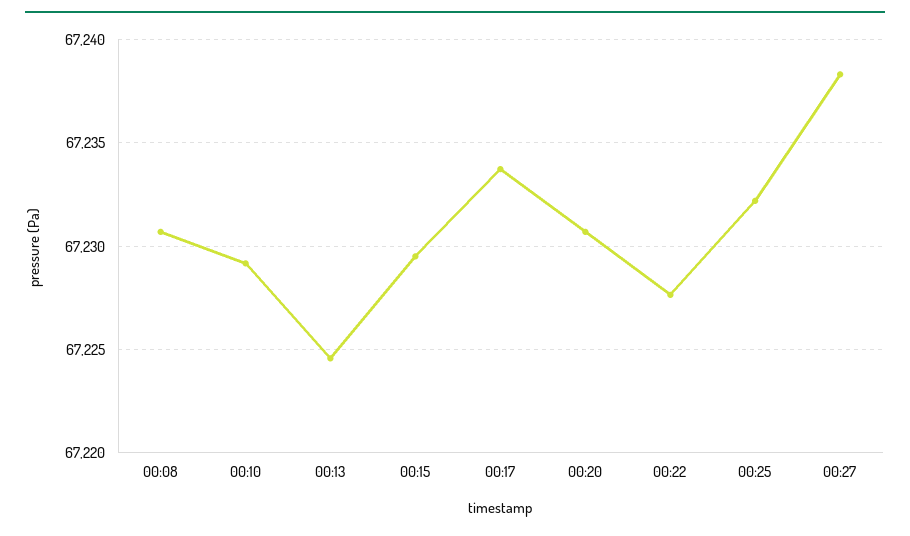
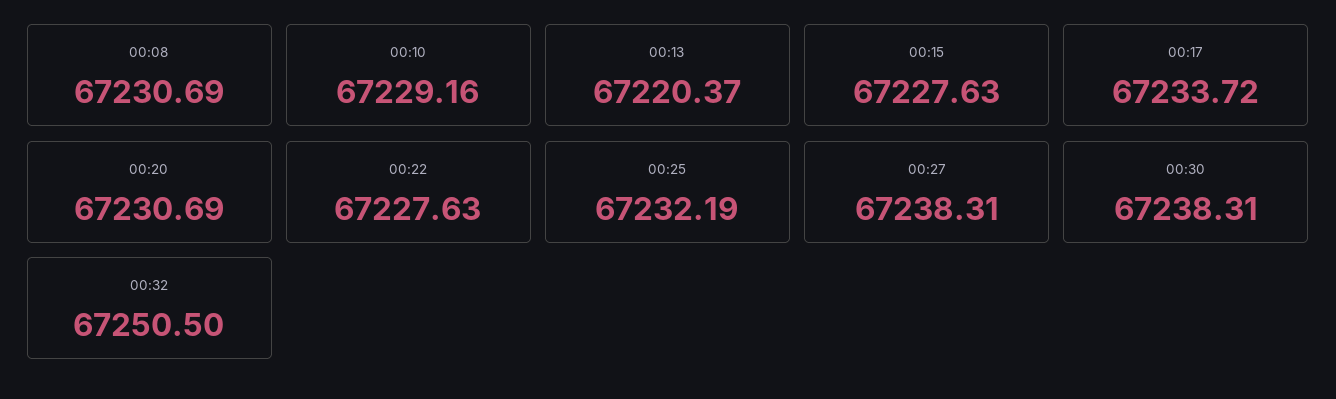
00:13: 67224.5 -> 67220.37
00:15: 67229.5 -> 67227.63
00:30: none -> 67238.31
00:32: none -> 67250.5

